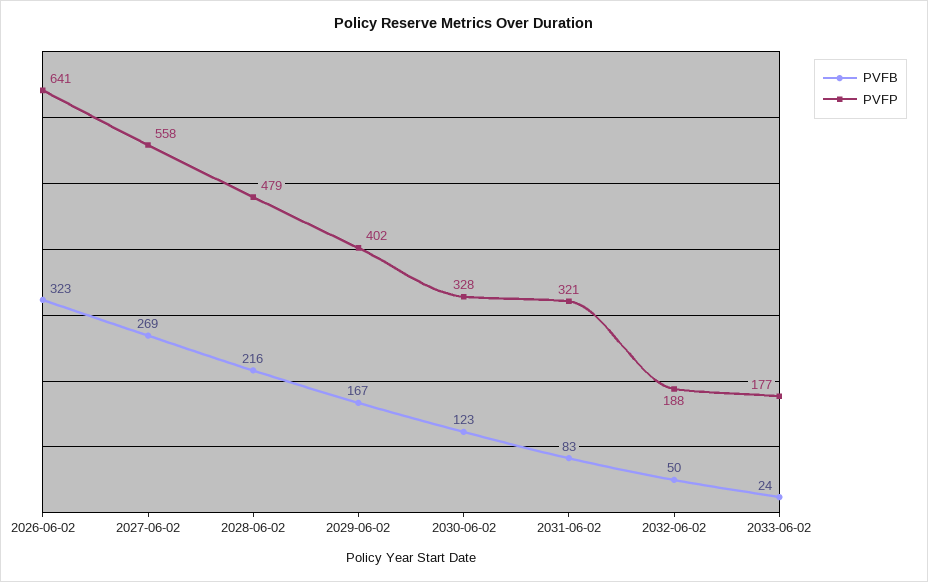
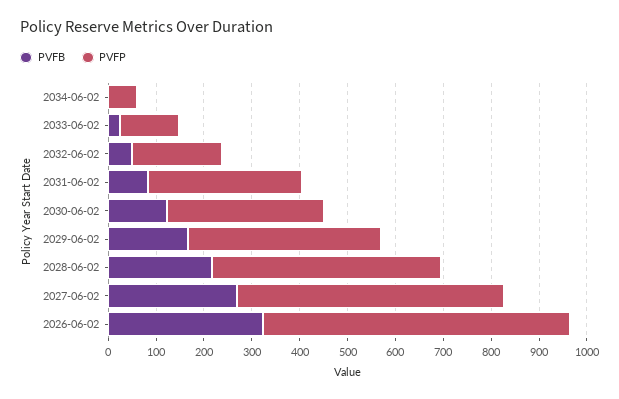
PVFP, 2033-06-02: 177 -> 120
PVFB, 2034-06-02: none -> 0
PVFP, 2034-06-02: none -> 60

